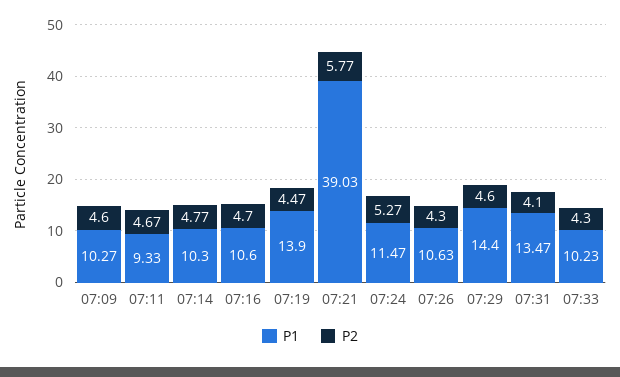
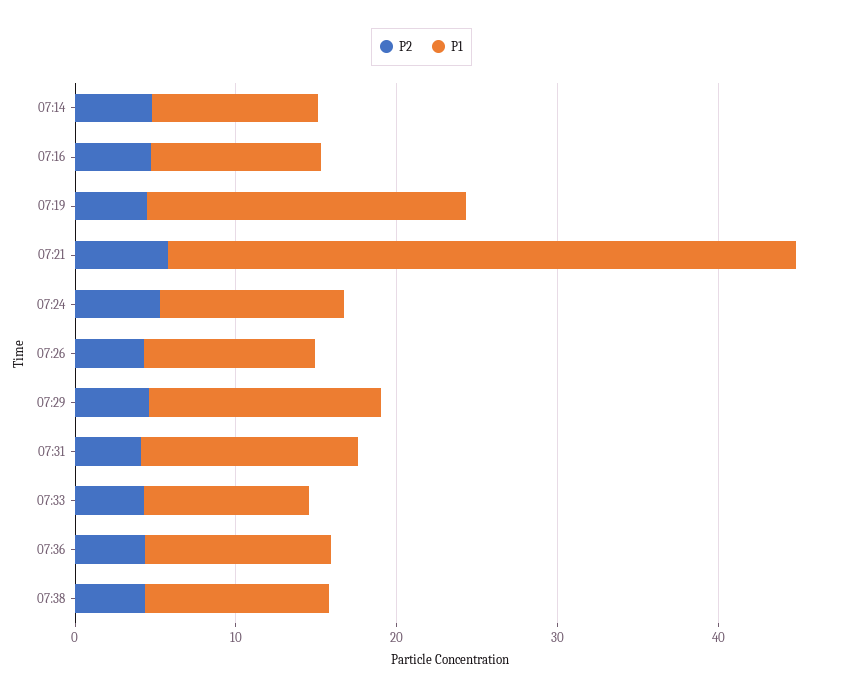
P1, 07:09: 10.27 -> none
P2, 07:09: 4.6 -> none
P1, 07:11: 9.33 -> none
P2, 07:11: 4.67 -> none
P1, 07:19: 13.9 -> 20
P2, 07:36: none -> 4
P1, 07:36: none -> 12
P2, 07:38: none -> 4
P1, 07:38: none -> 12

